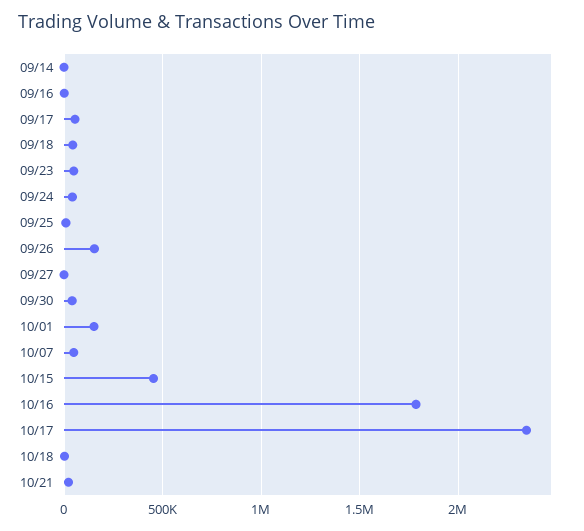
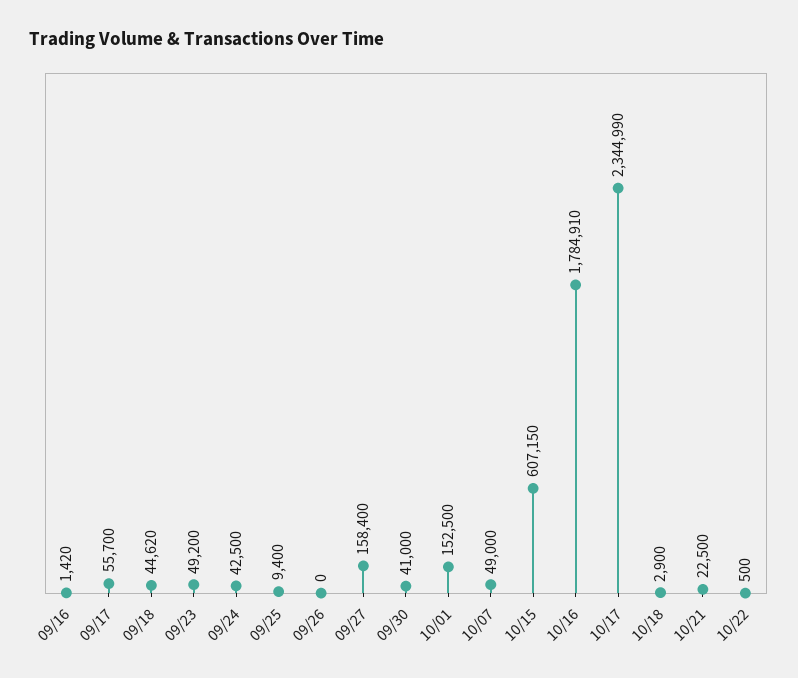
09/14: 0 -> none
09/26: 150000 -> 0
09/27: 0 -> 158400
10/15: 450000 -> 607150
10/22: none -> 500

